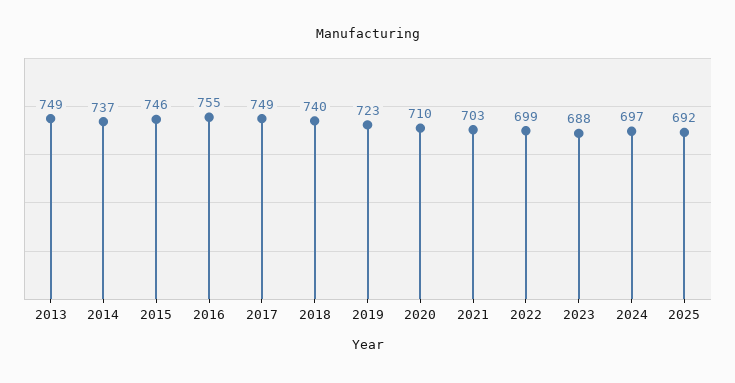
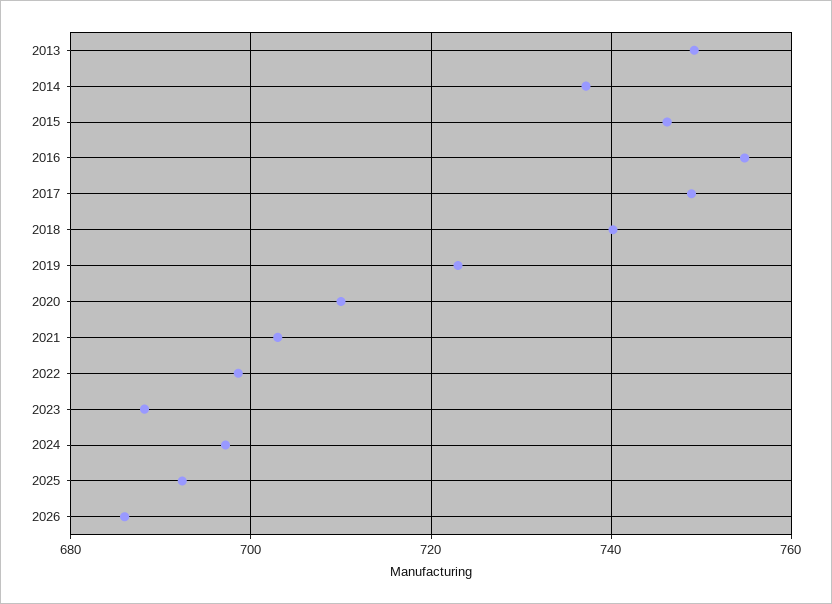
2026: none -> 686

